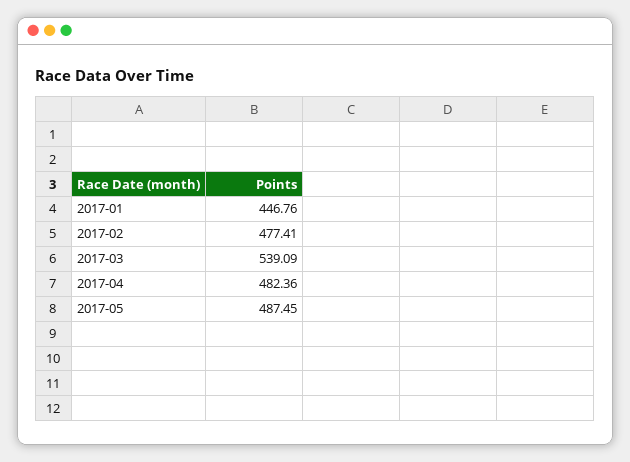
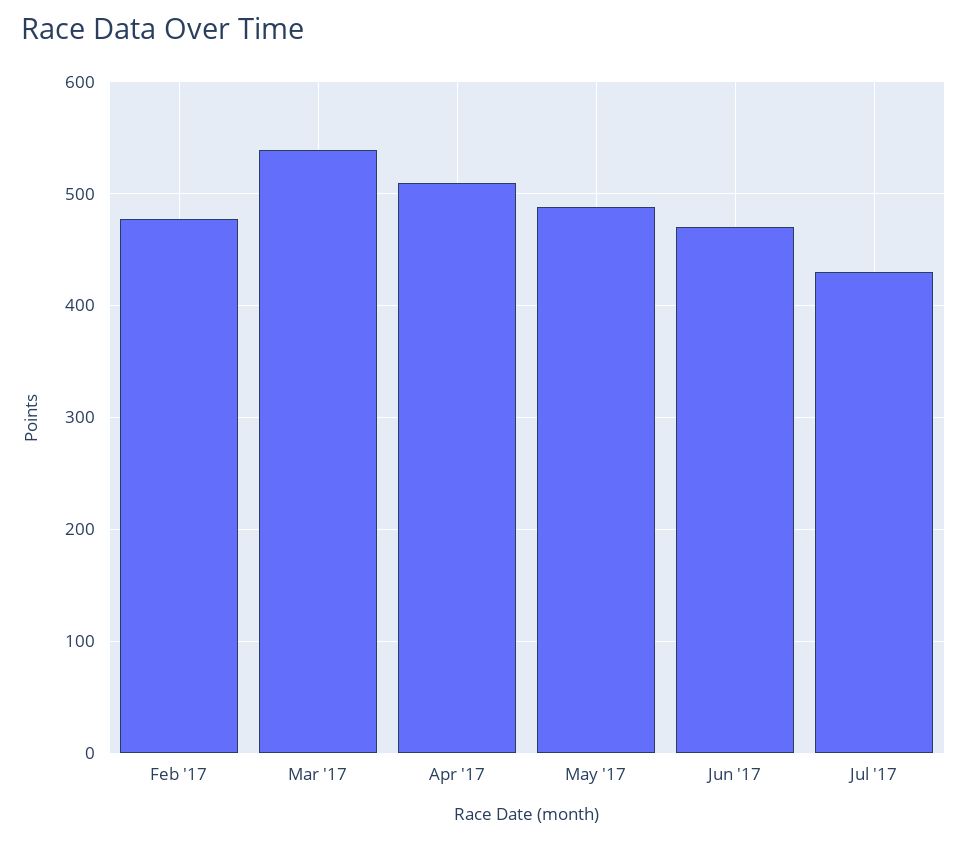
2017-01: 446.76 -> none
2017-04: 482.36 -> 510
Jun '17: none -> 470
Jul '17: none -> 430

